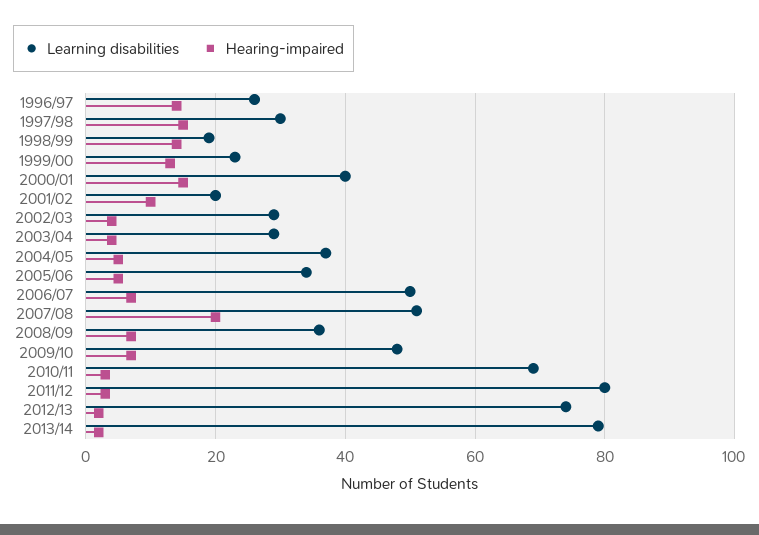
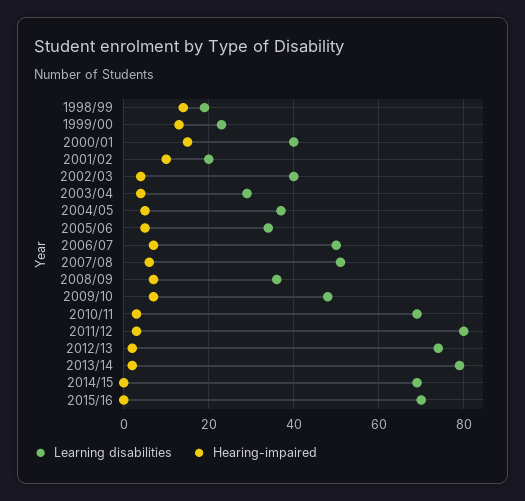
Learning disabilities, 1996/97: 25 -> none
Hearing-impaired, 1996/97: 15 -> none
Learning disabilities, 1997/98: 30 -> none
Hearing-impaired, 1997/98: 15 -> none
Learning disabilities, 2002/03: 30 -> 40
Hearing-impaired, 2007/08: 20 -> 5
Learning disabilities, 2014/15: none -> 70
Hearing-impaired, 2014/15: none -> 0
Learning disabilities, 2015/16: none -> 70
Hearing-impaired, 2015/16: none -> 0

